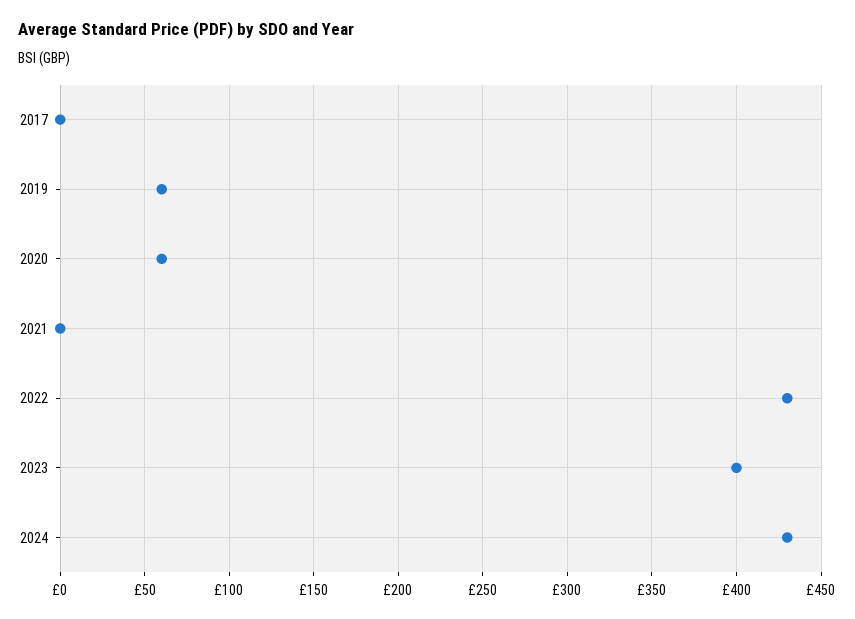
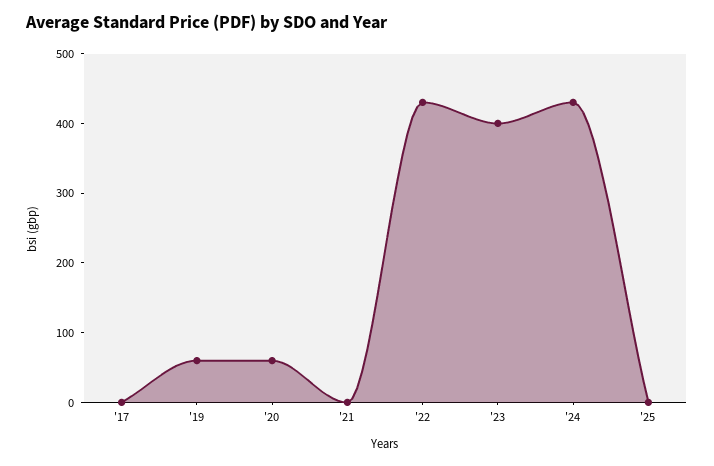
'25: none -> 0

